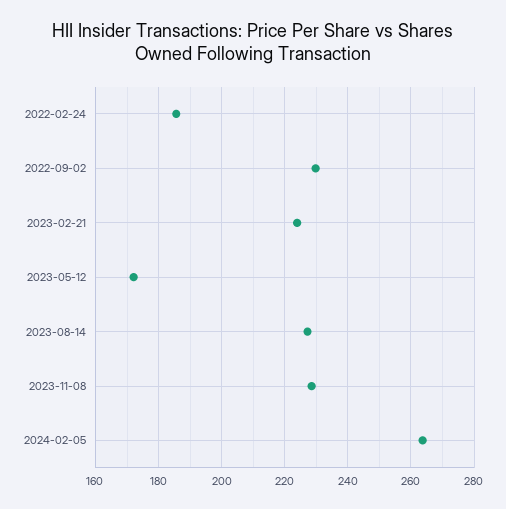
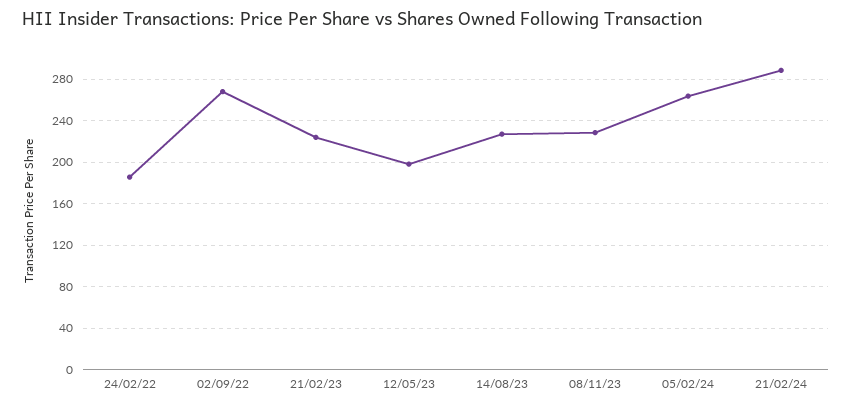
2022-09-02: 230 -> 270
2023-05-12: 172 -> 200
21/02/24: none -> 290

